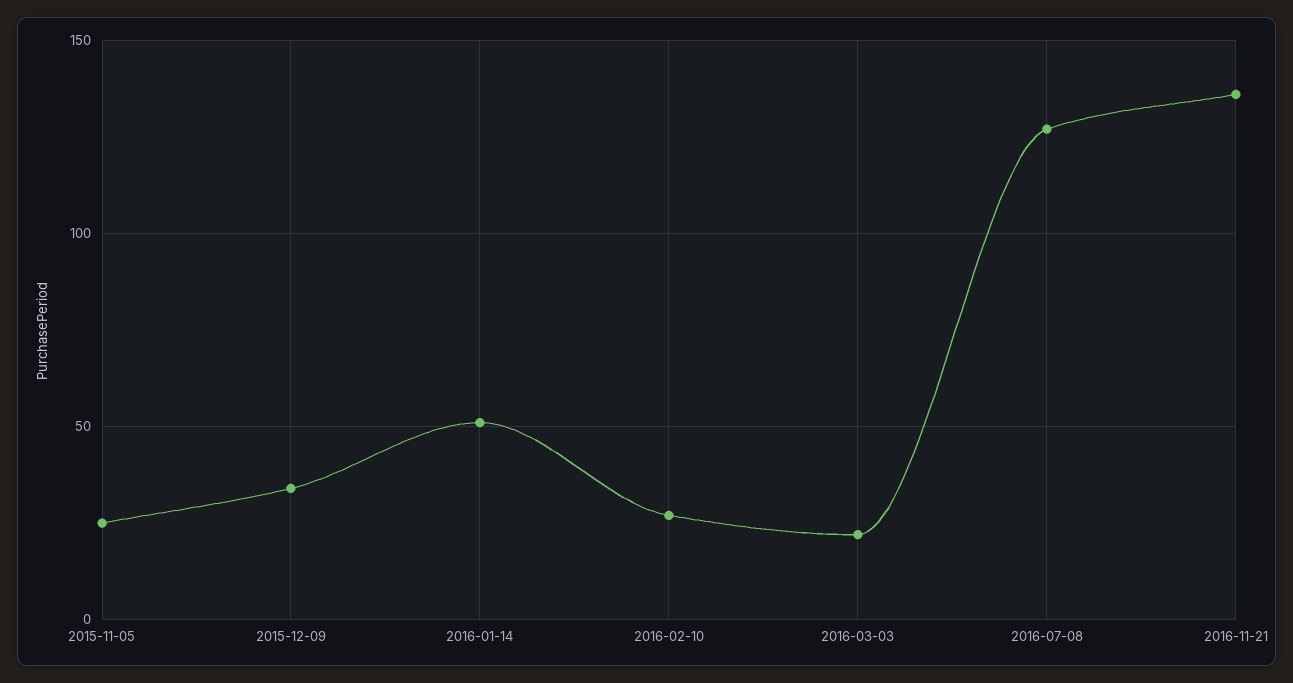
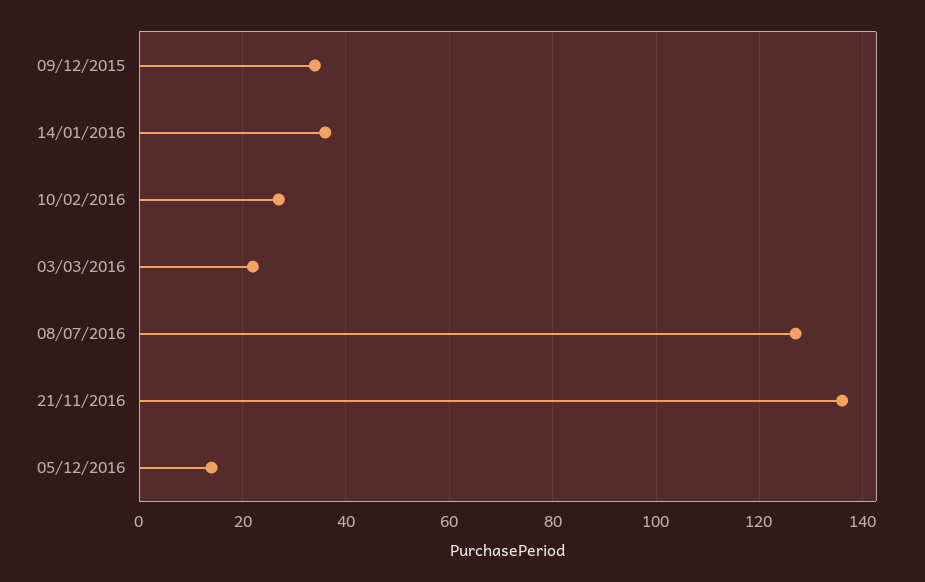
2015-11-05: 25 -> none
2016-01-14: 50 -> 35
05/12/2016: none -> 15

